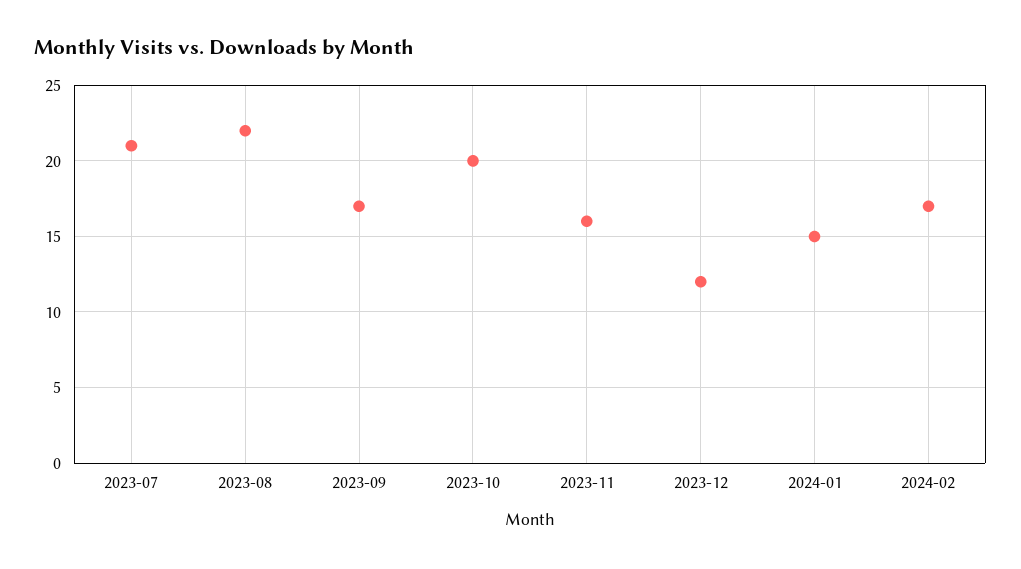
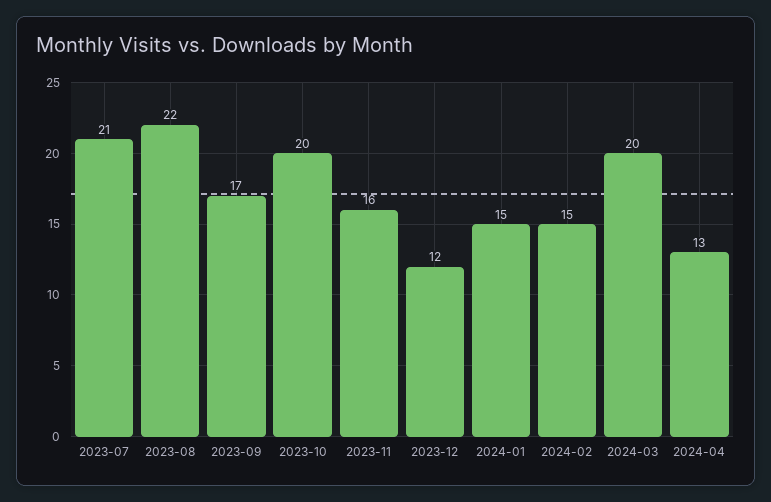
2024-02: 17 -> 15
2024-03: none -> 20
2024-04: none -> 13

